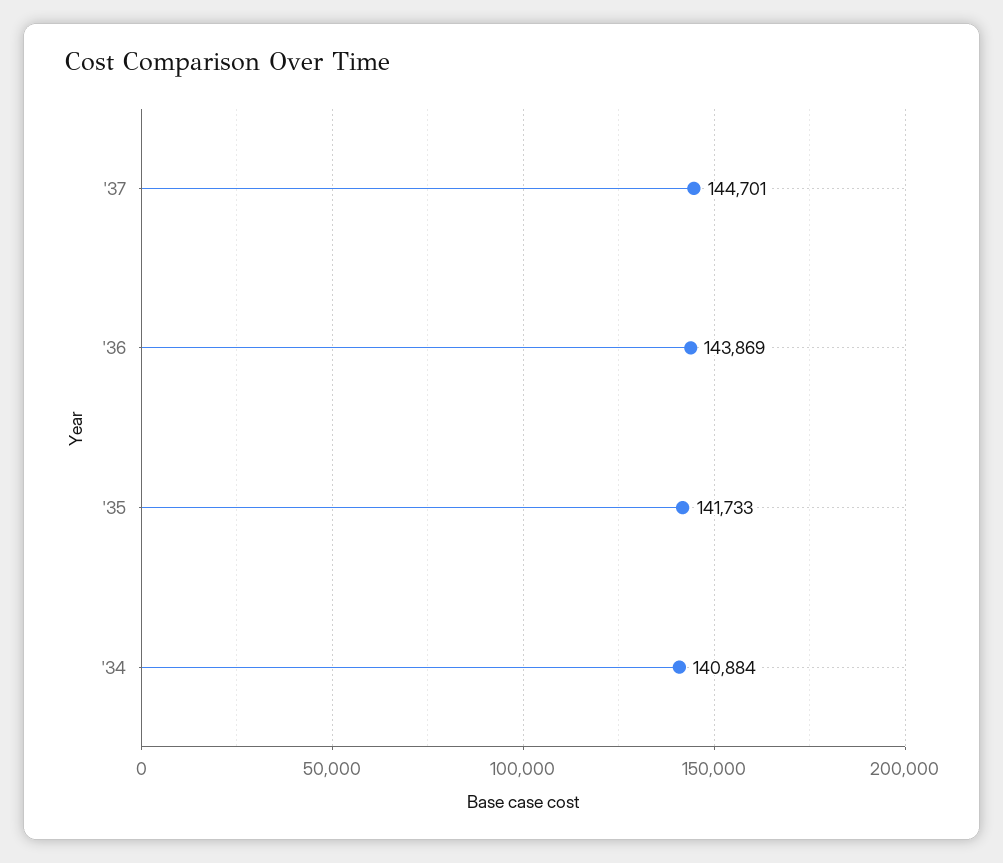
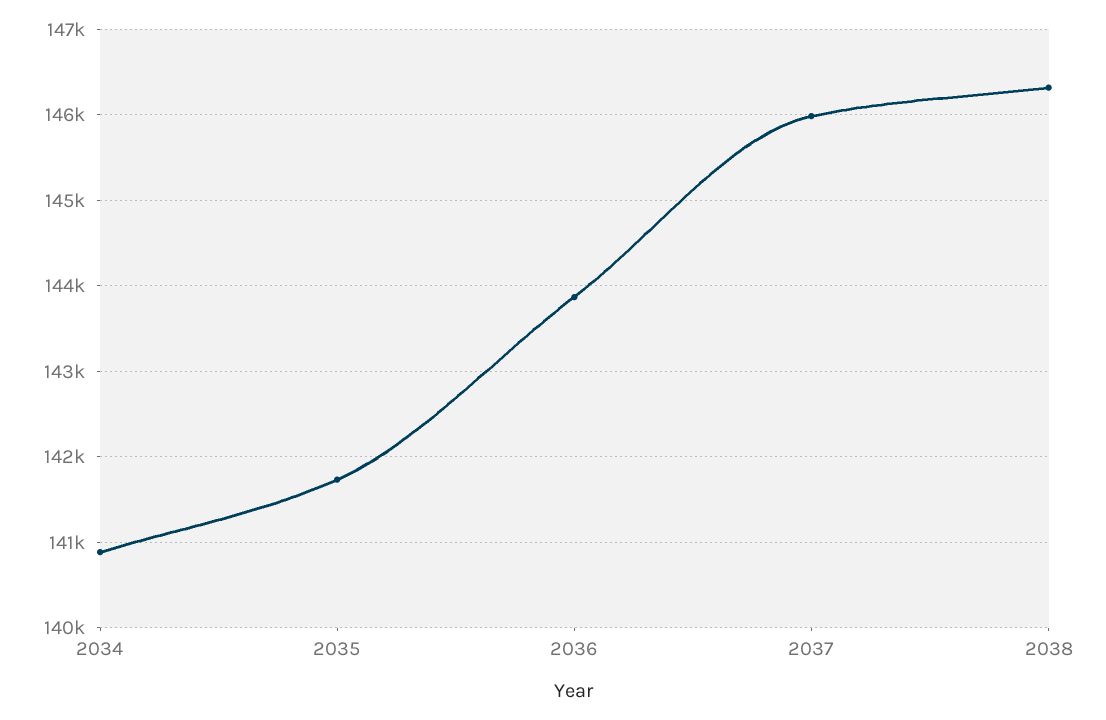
'37: 144701 -> 146000
2038: none -> 146300

